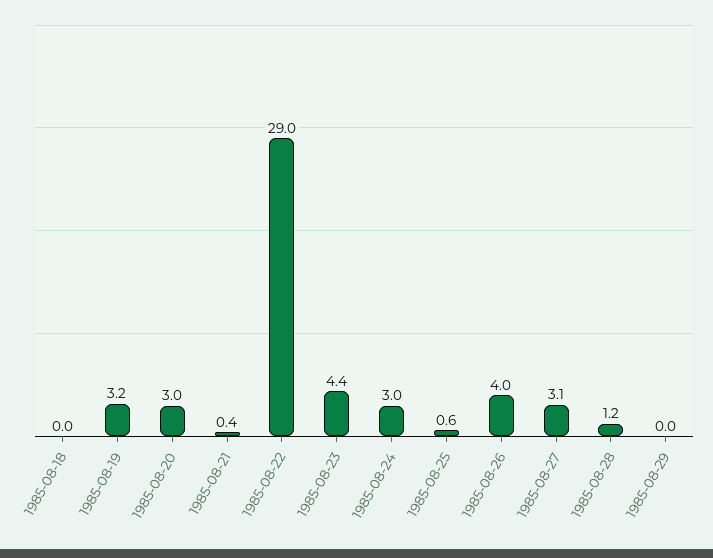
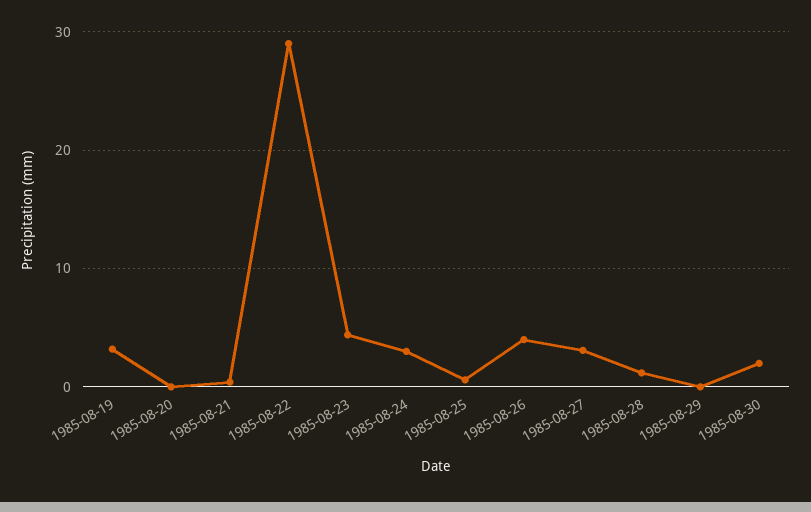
1985-08-18: 0 -> none
1985-08-20: 3 -> 0
1985-08-30: none -> 2

